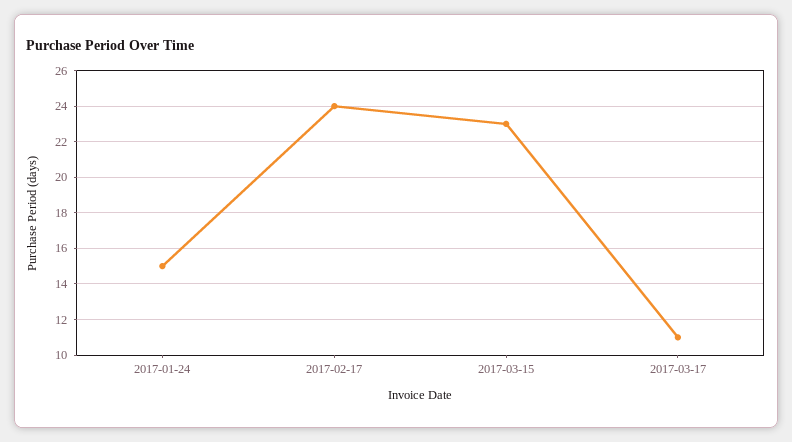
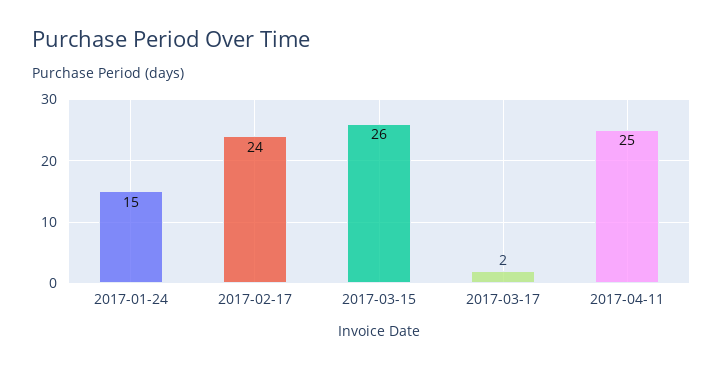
2017-03-15: 23 -> 26
2017-03-17: 11 -> 2
2017-04-11: none -> 25

